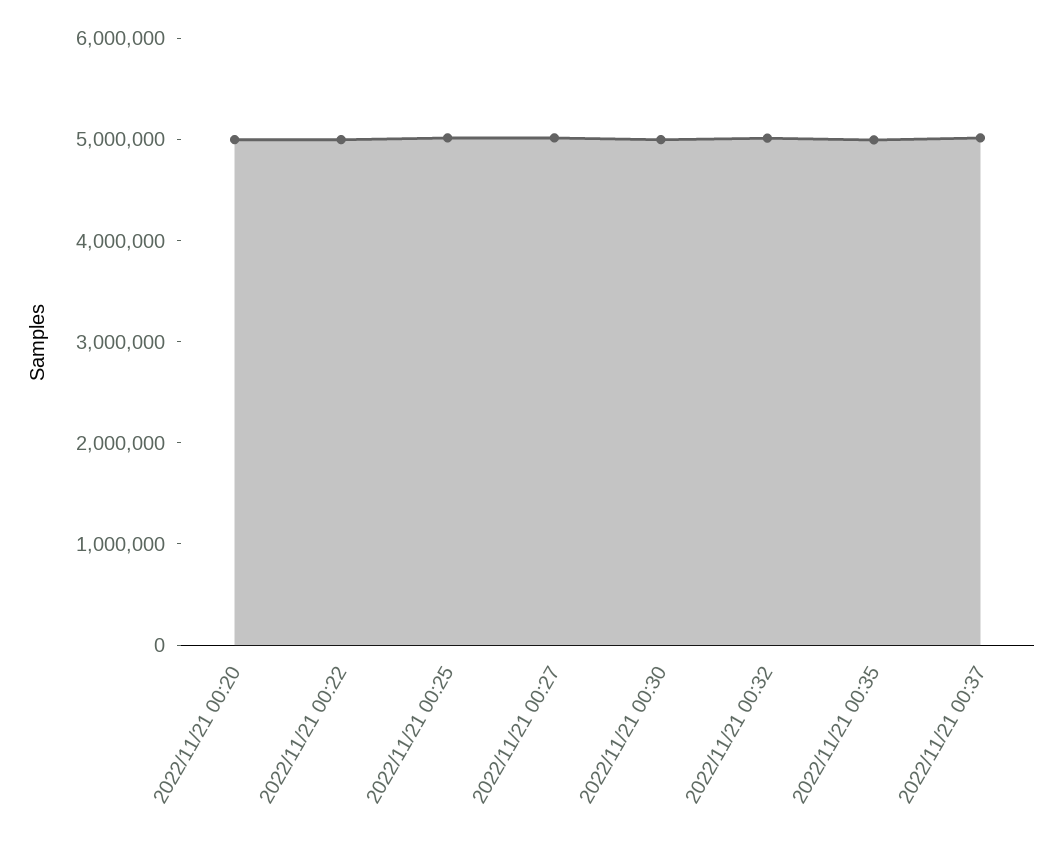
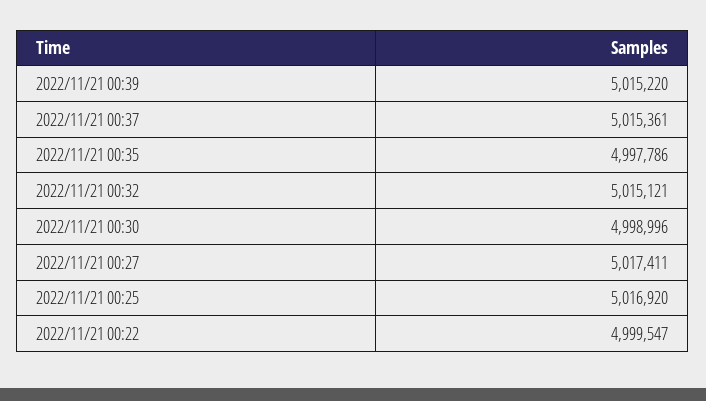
2022/11/21 00:20: 5000000 -> none
2022/11/21 00:39: none -> 5015220

